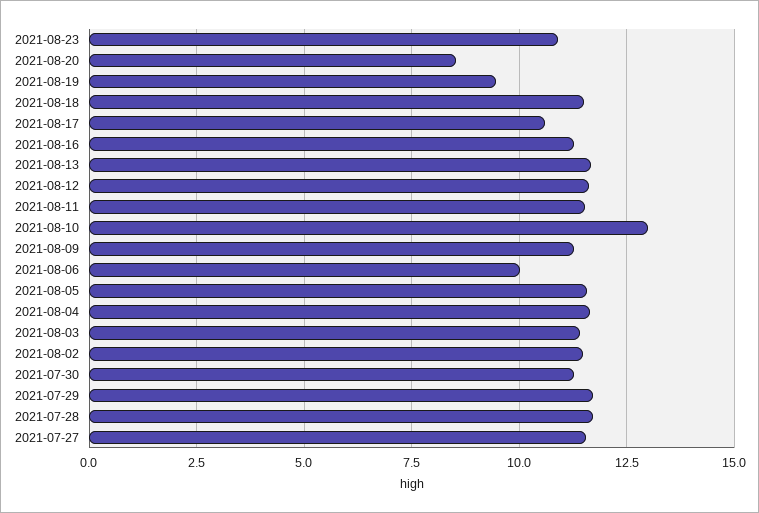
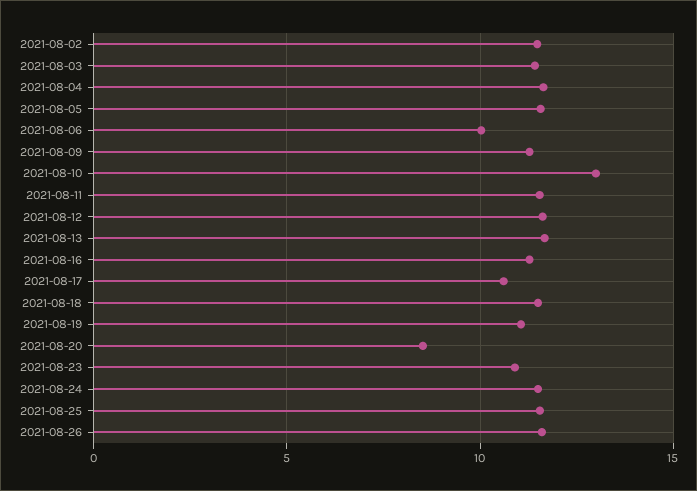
2021-08-19: 9.5 -> 11
2021-07-30: 11.25 -> none
2021-07-29: 11.75 -> none
2021-07-28: 11.75 -> none
2021-07-27: 11.5 -> none
2021-08-24: none -> 11.5
2021-08-25: none -> 11.5
2021-08-26: none -> 11.5

